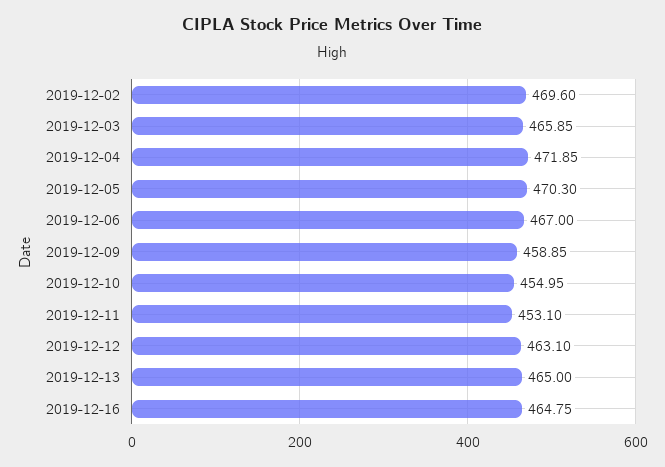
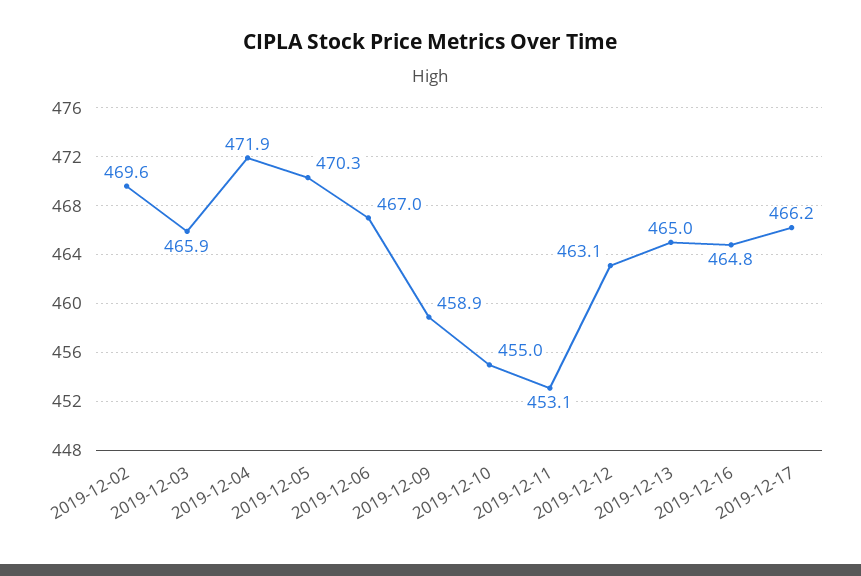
2019-12-17: none -> 466.2

